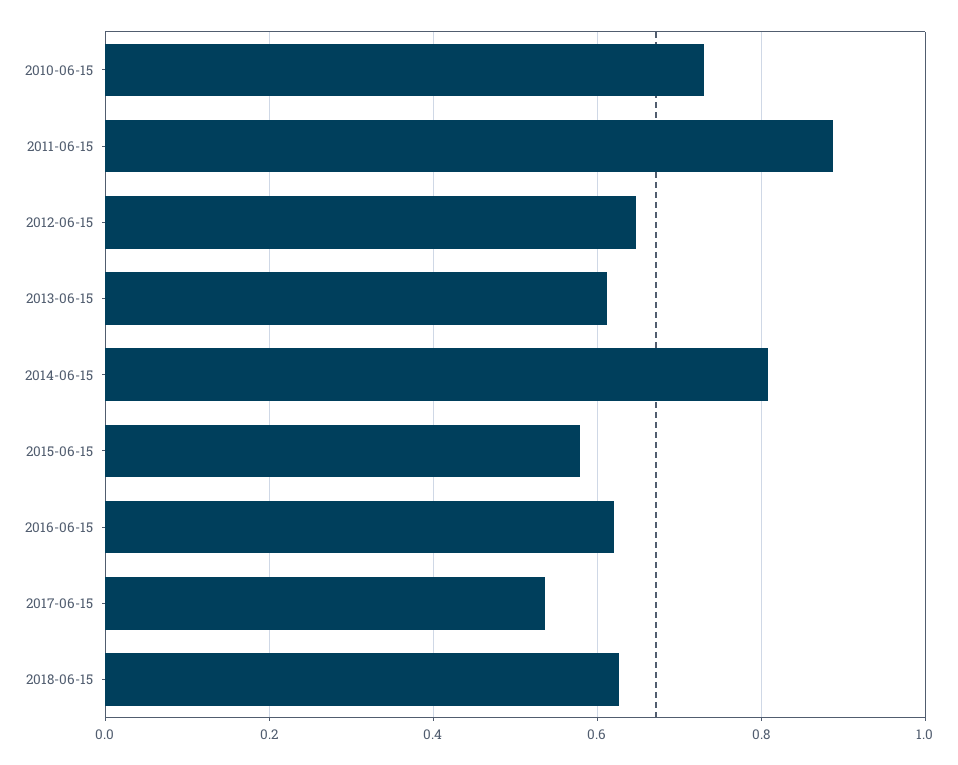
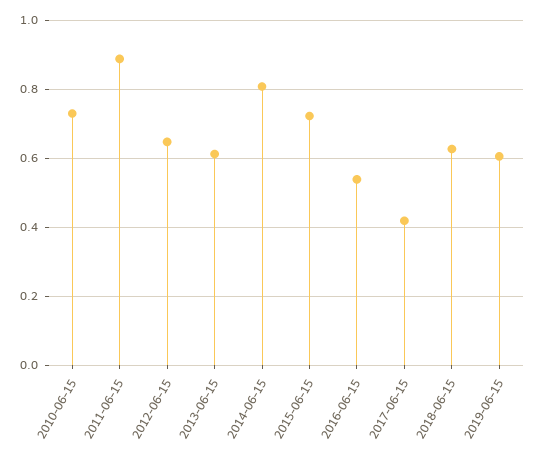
2015-06-15: 0.58 -> 0.72
2016-06-15: 0.62 -> 0.54
2017-06-15: 0.54 -> 0.42
2019-06-15: none -> 0.6

